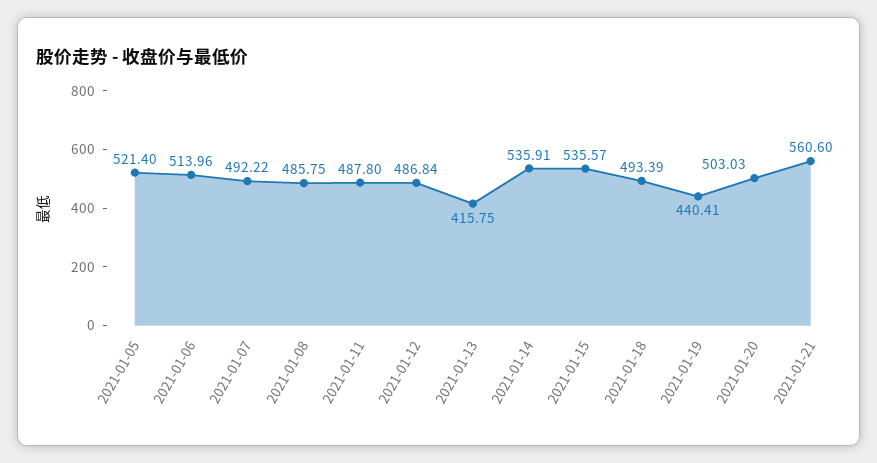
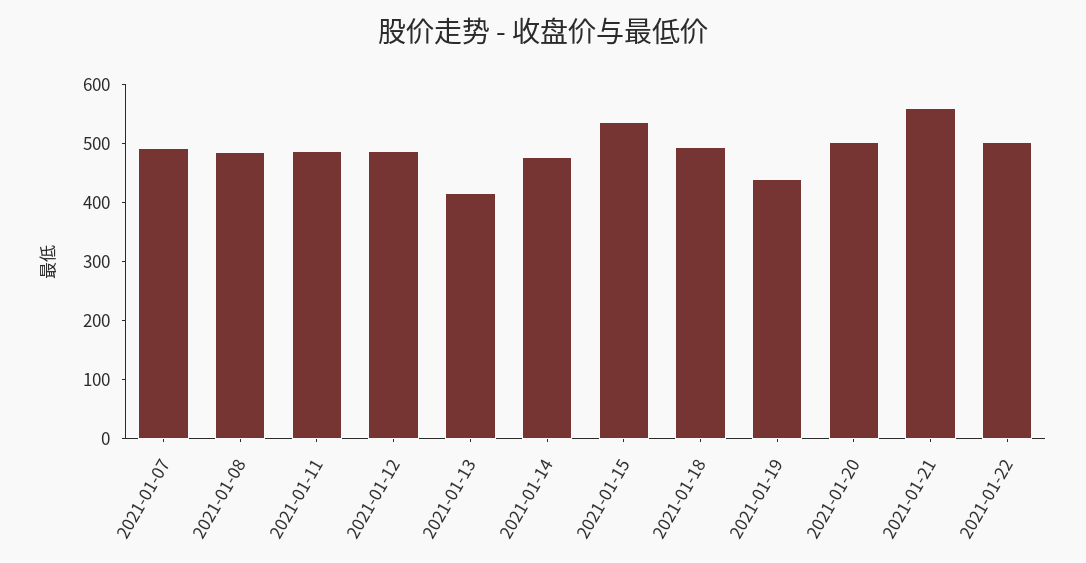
2021-01-05: 521.4 -> none
2021-01-06: 513.96 -> none
2021-01-14: 535.91 -> 480
2021-01-22: none -> 500

